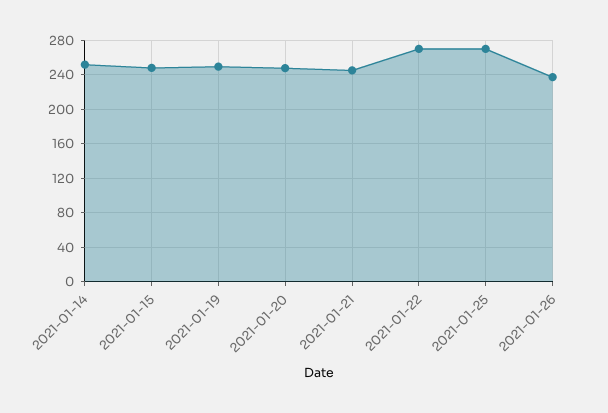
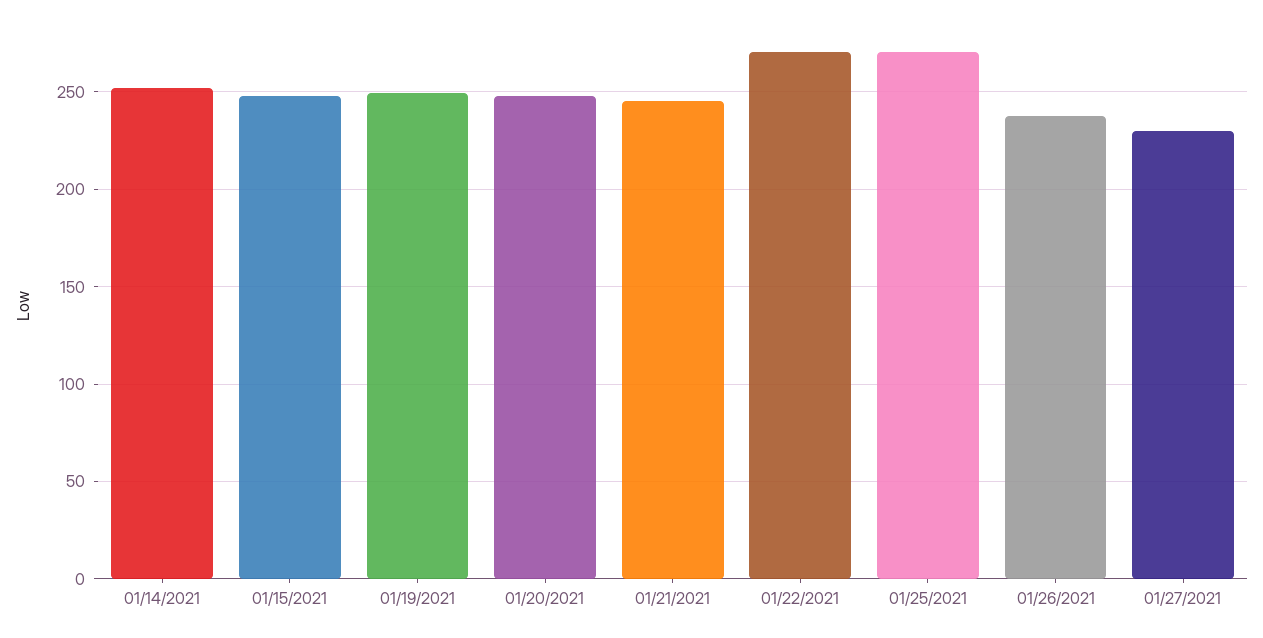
01/27/2021: none -> 230

